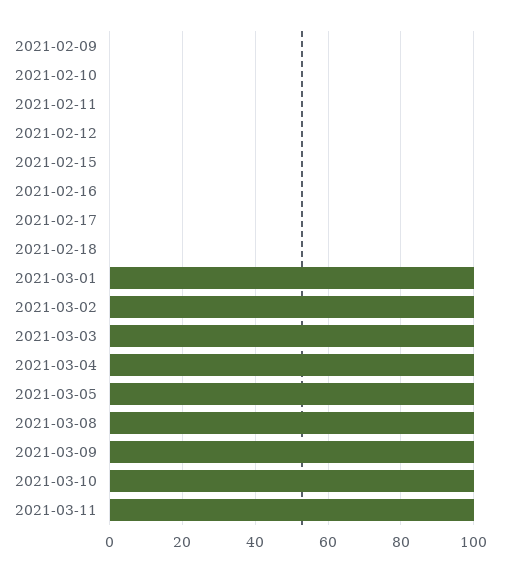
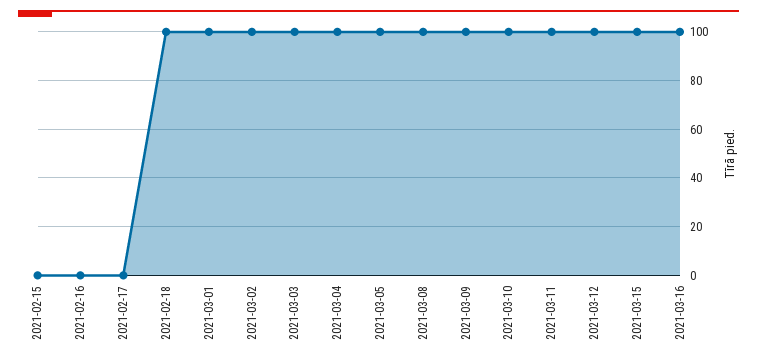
2021-02-09: 0 -> none
2021-02-10: 0 -> none
2021-02-11: 0 -> none
2021-02-12: 0 -> none
2021-02-18: 0 -> 100
2021-03-12: none -> 100
2021-03-15: none -> 100
2021-03-16: none -> 100

